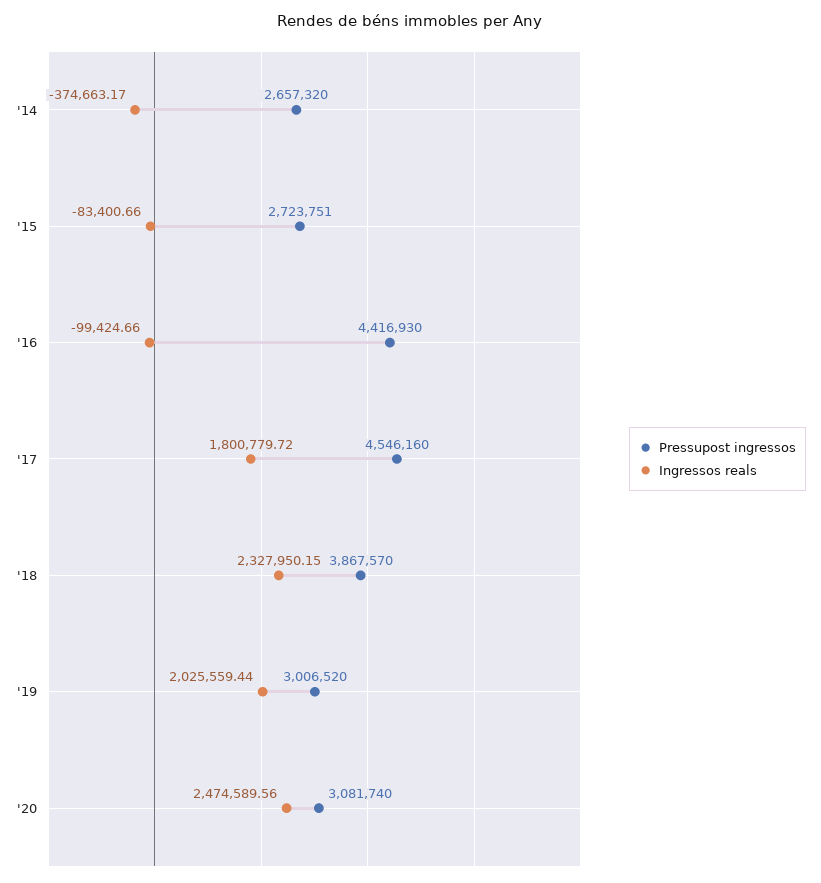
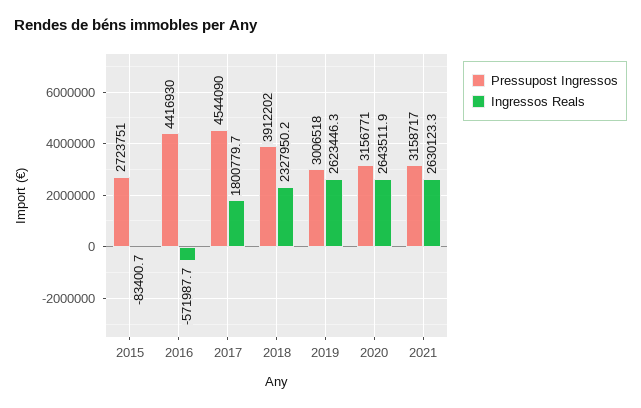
Pressupost ingressos, '14: 2657320 -> none
Ingressos reals, '14: -374663.17 -> none
Ingressos reals, '16: -99424.66 -> -571987.7
Pressupost ingressos, '17: 4546160 -> 4544090
Pressupost ingressos, '18: 3867570 -> 3912202
Pressupost ingressos, '19: 3006520 -> 3006518
Ingressos reals, '19: 2025559.44 -> 2623446.3
Pressupost ingressos, '20: 3081740 -> 3156771
Ingressos reals, '20: 2474589.56 -> 2643511.9
Pressupost ingressos, 2021: none -> 3158717
Ingressos reals, 2021: none -> 2630123.3

